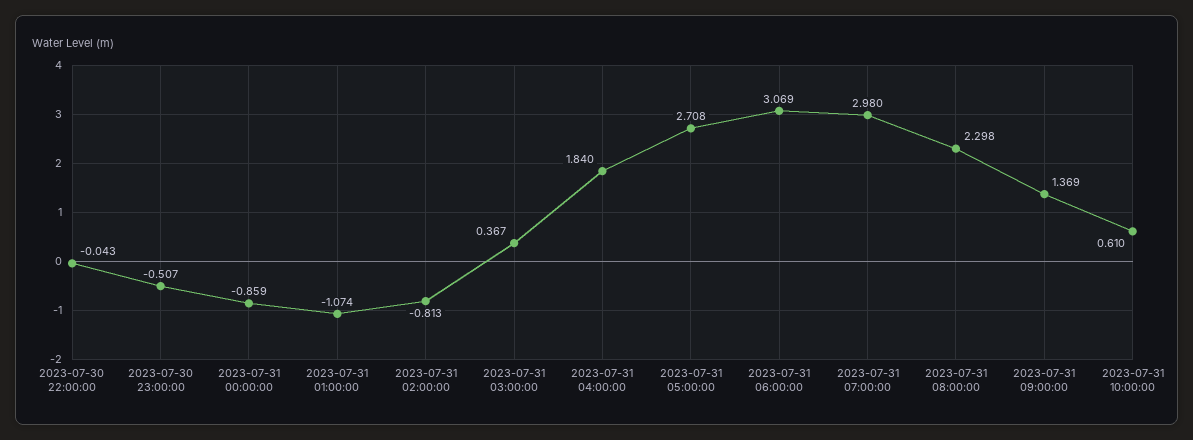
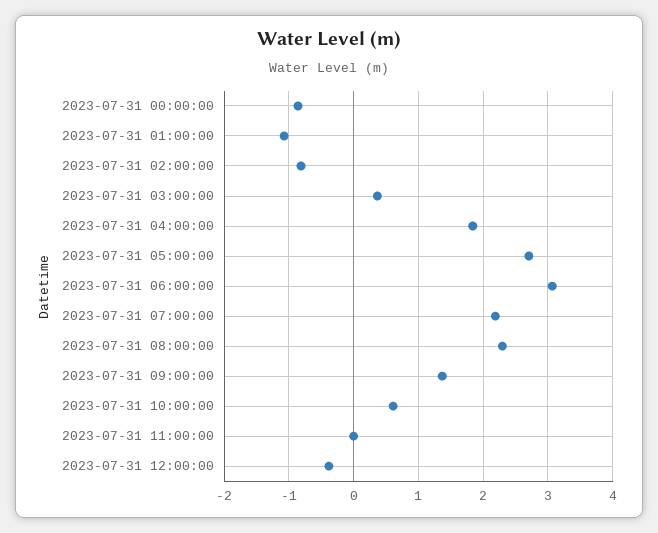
2023-07-30 22:00:00: -0.043 -> none
2023-07-30 23:00:00: -0.507 -> none
2023-07-31 07:00:00: 2.98 -> 2.2
2023-07-31 11:00:00: none -> 0
2023-07-31 12:00:00: none -> -0.4

